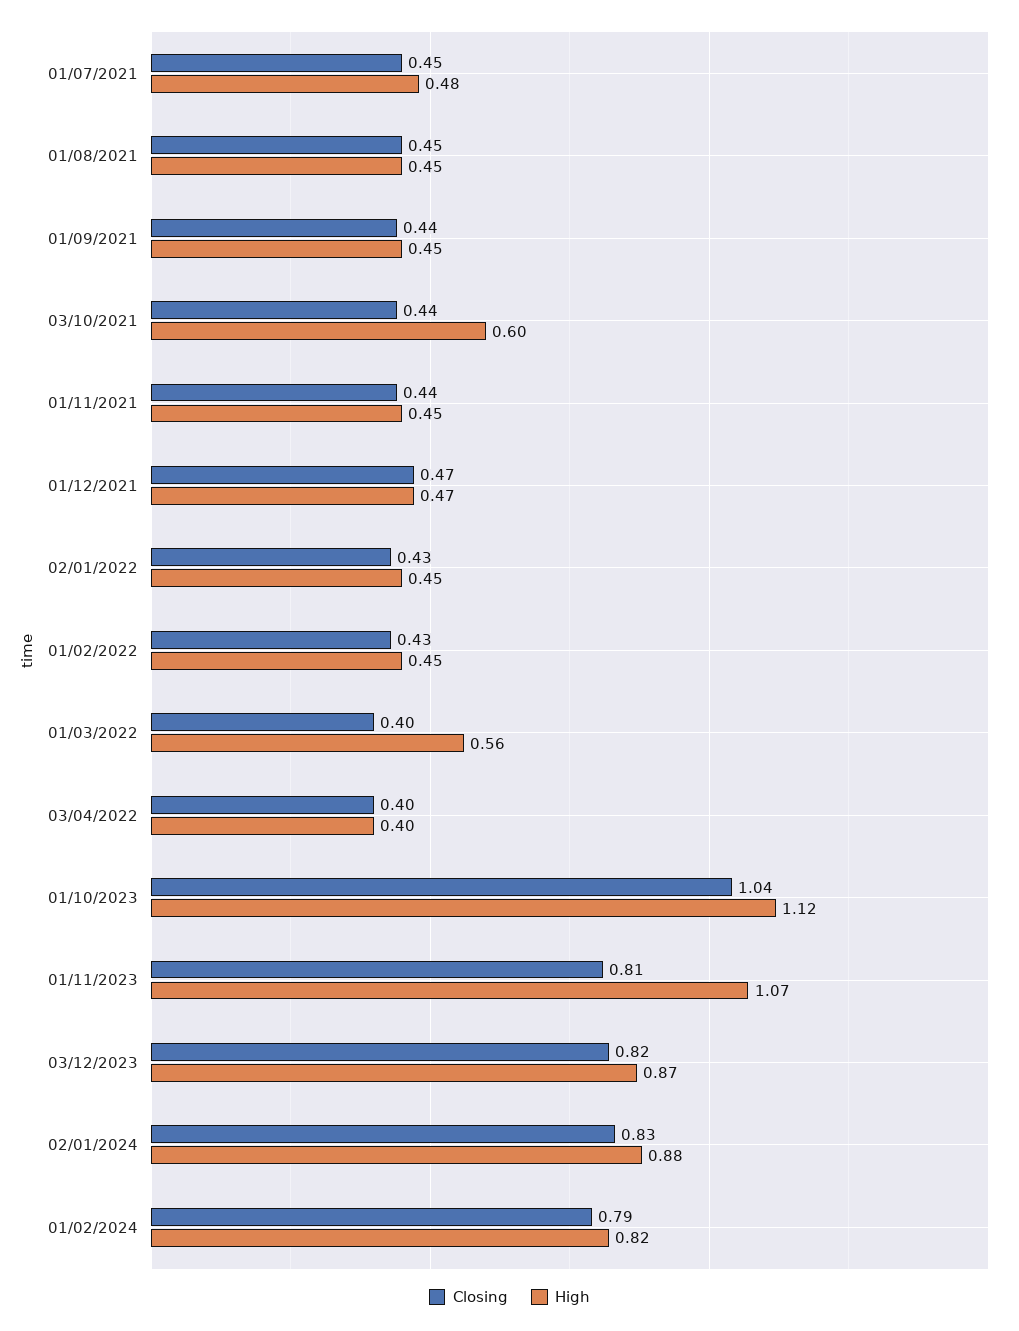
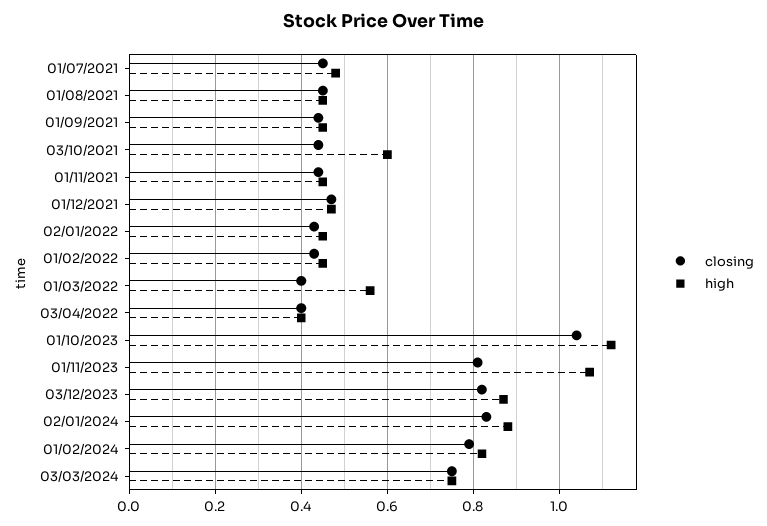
Closing, 03/03/2024: none -> 0.75
High, 03/03/2024: none -> 0.75

